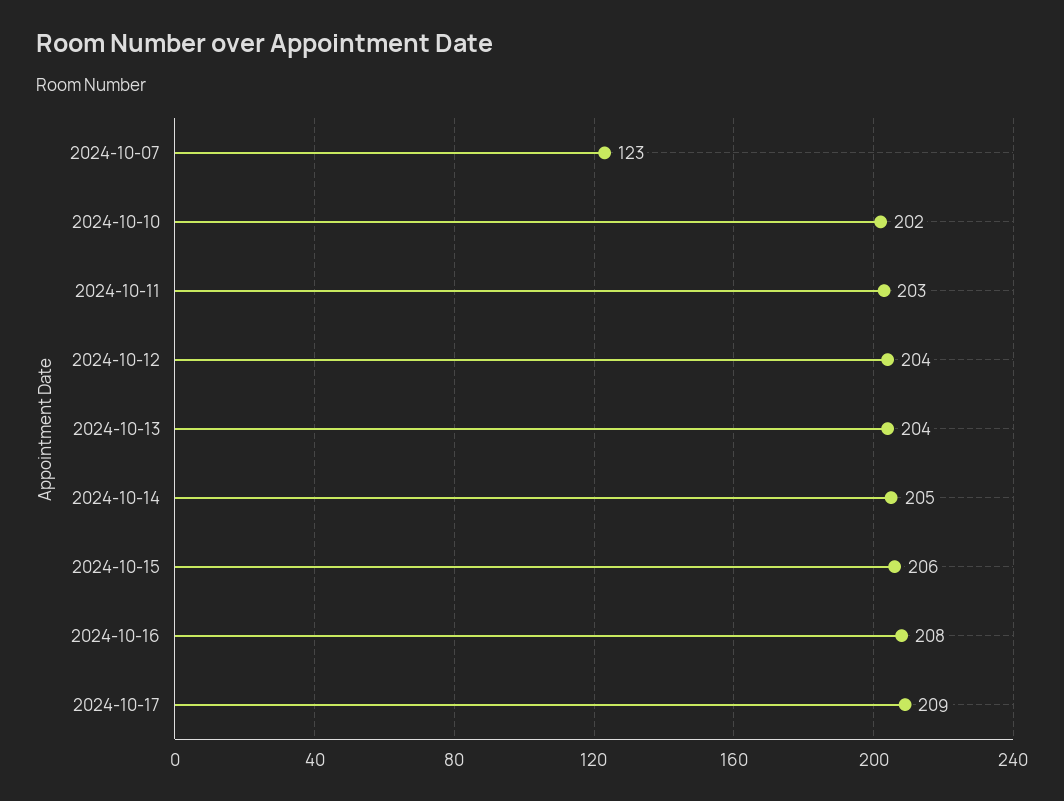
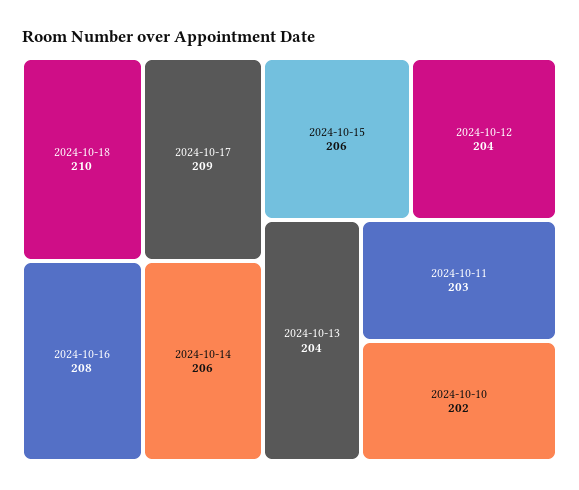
2024-10-07: 123 -> none
2024-10-14: 205 -> 206
2024-10-18: none -> 210

